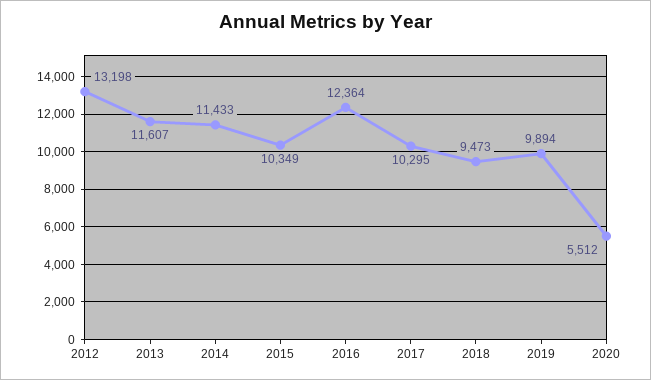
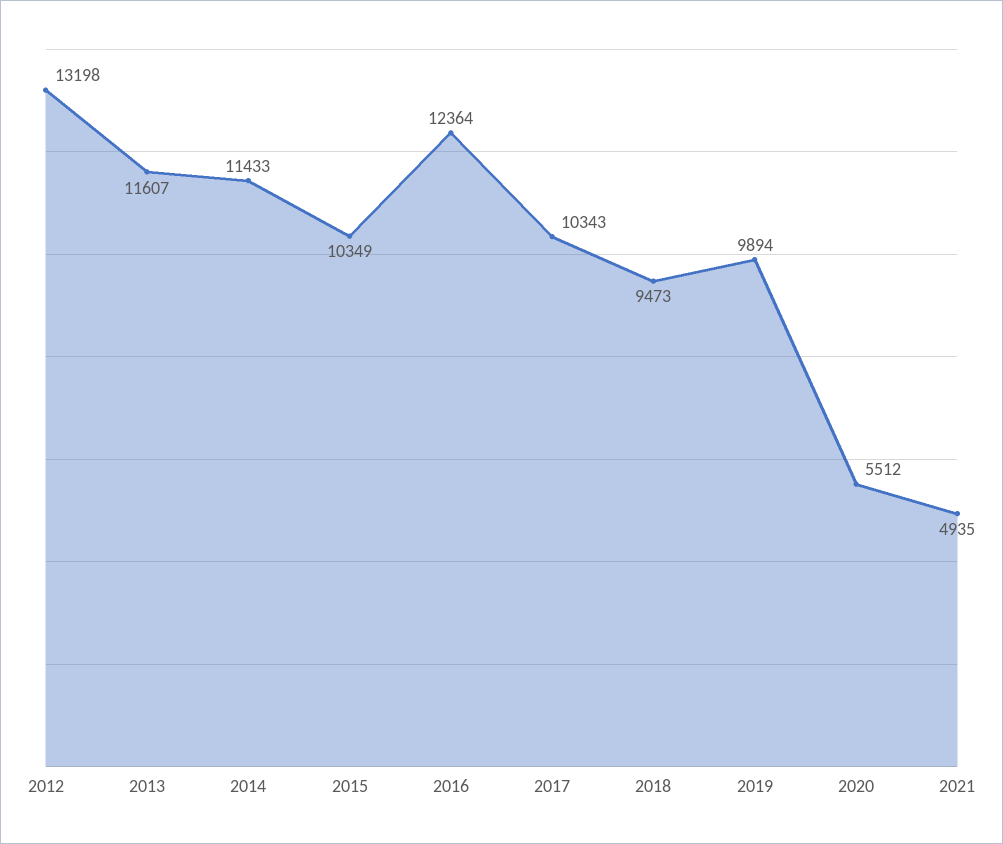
2017: 10295 -> 10343
2021: none -> 4935

